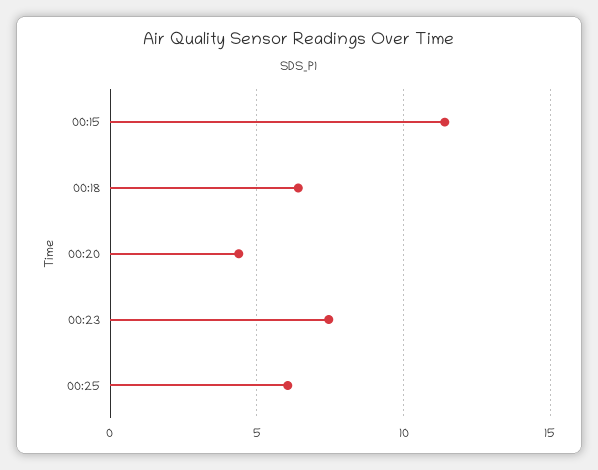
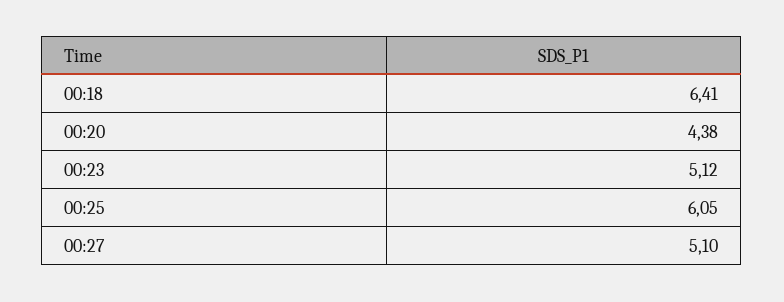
00:15: 11.5 -> none
00:23: 7.5 -> 5.12
00:27: none -> 5.1

